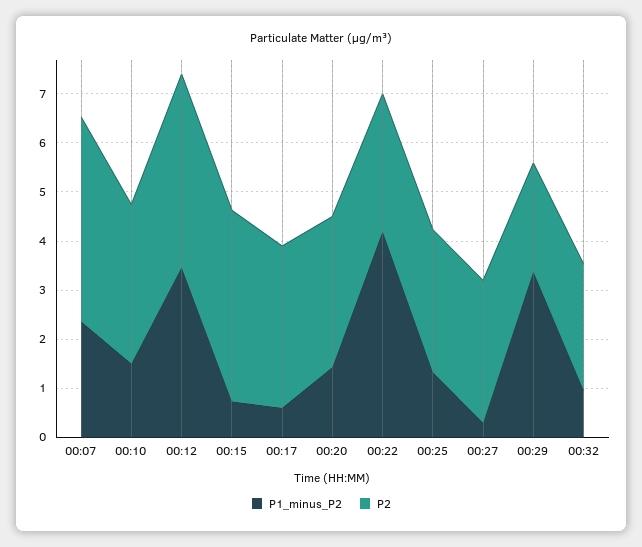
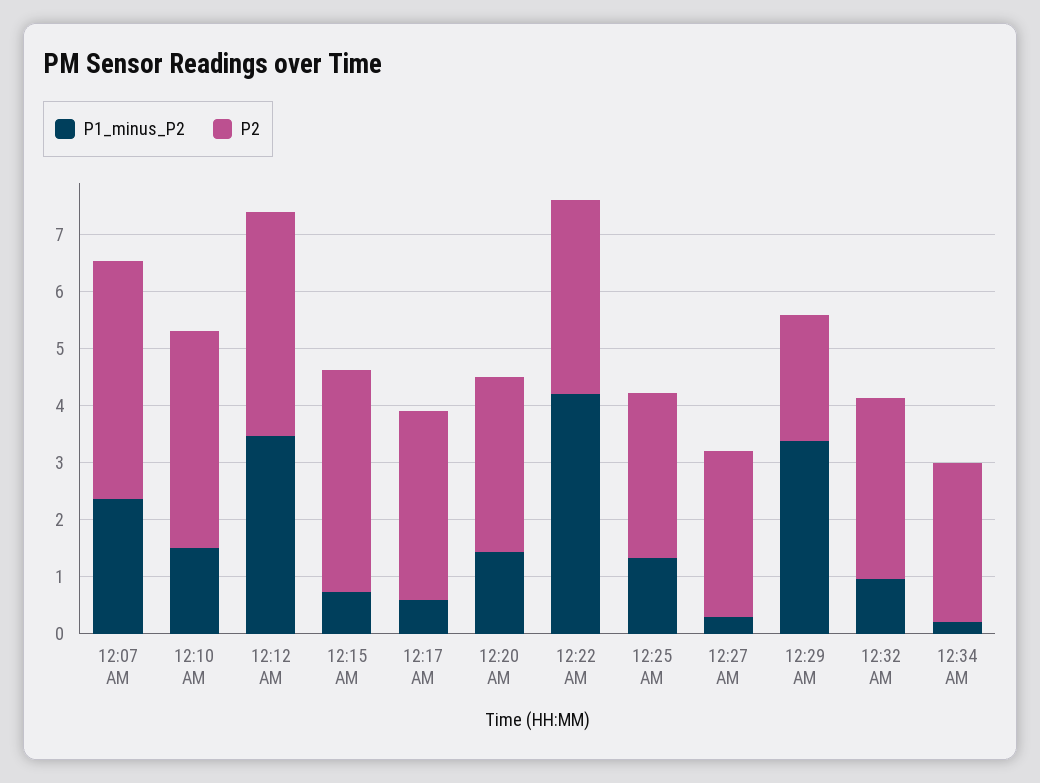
P2, 00:10: 3.2 -> 3.8
P2, 00:22: 2.8 -> 3.4
P2, 00:32: 2.6 -> 3.2
P1_minus_P2, 12:34 AM: none -> 0.2
P2, 12:34 AM: none -> 2.8

